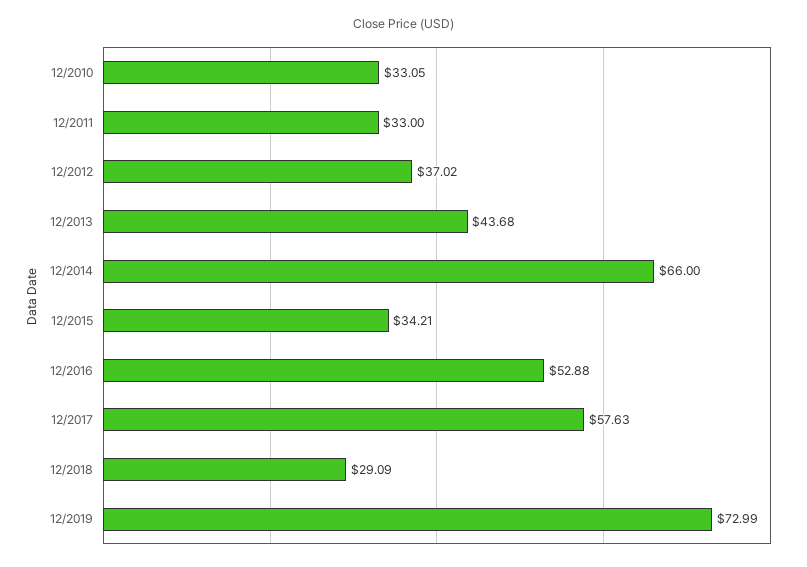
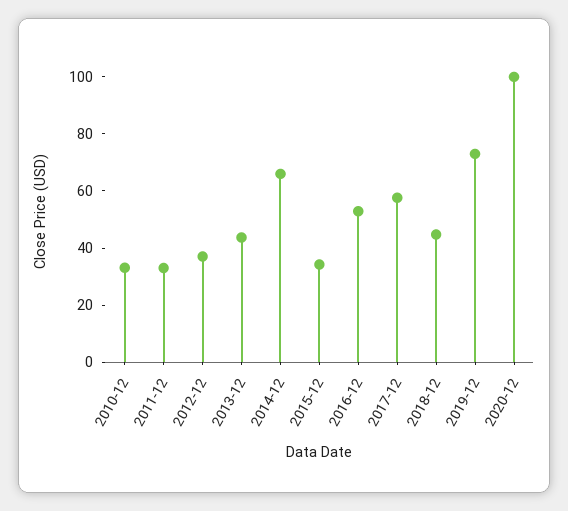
12/2018: 29.09 -> 45
2020-12: none -> 100

